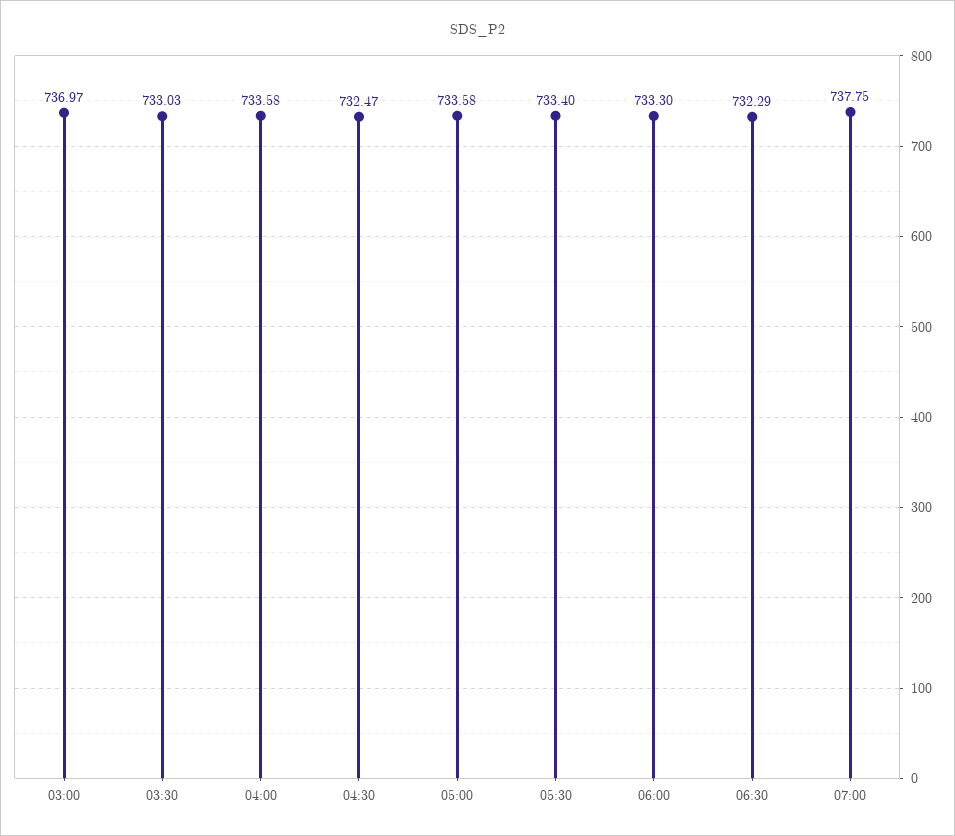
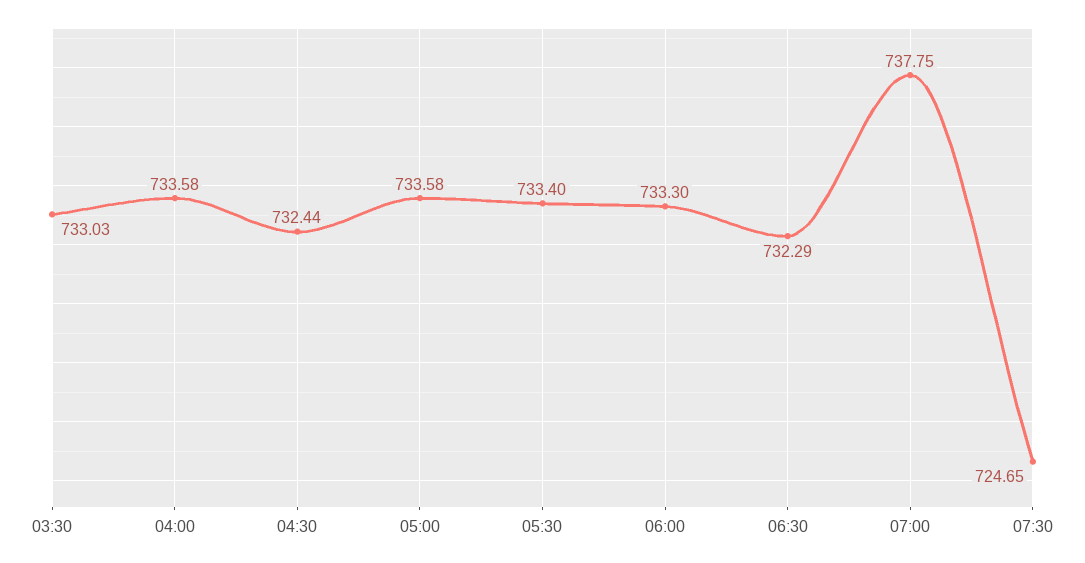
03:00: 736.97 -> none
04:30: 732.47 -> 732.44
07:30: none -> 724.65

